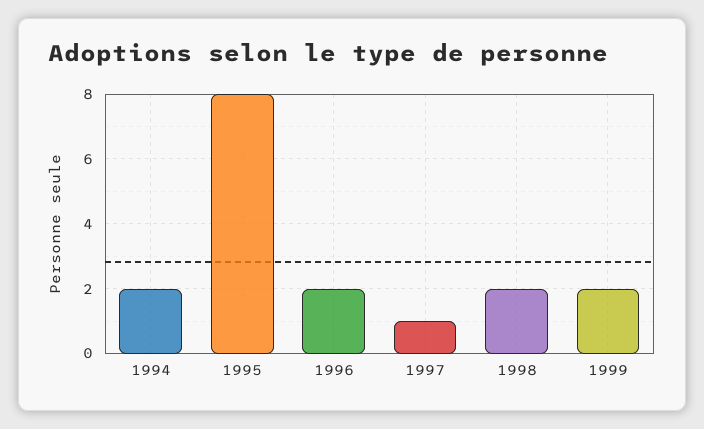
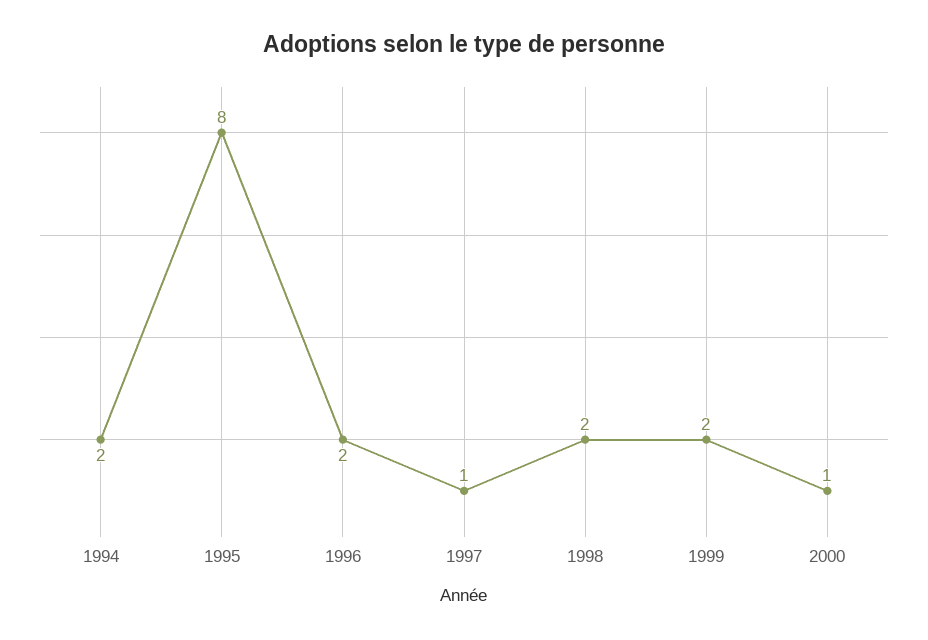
2000: none -> 1

